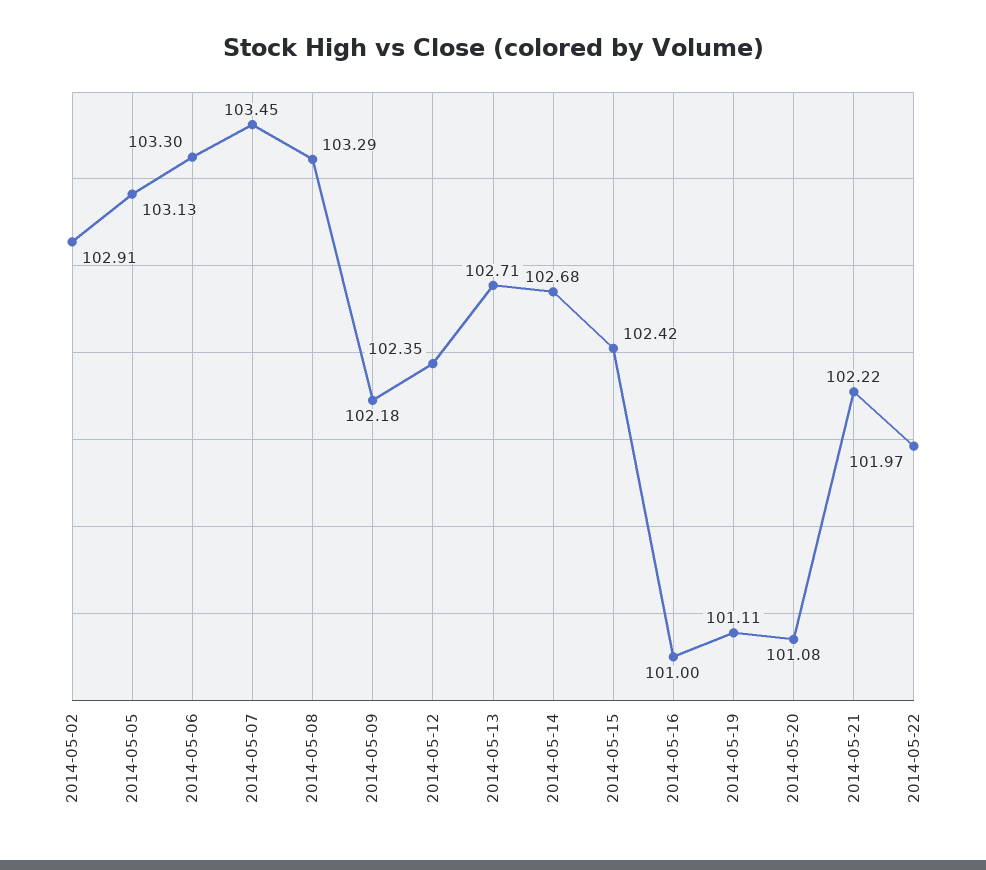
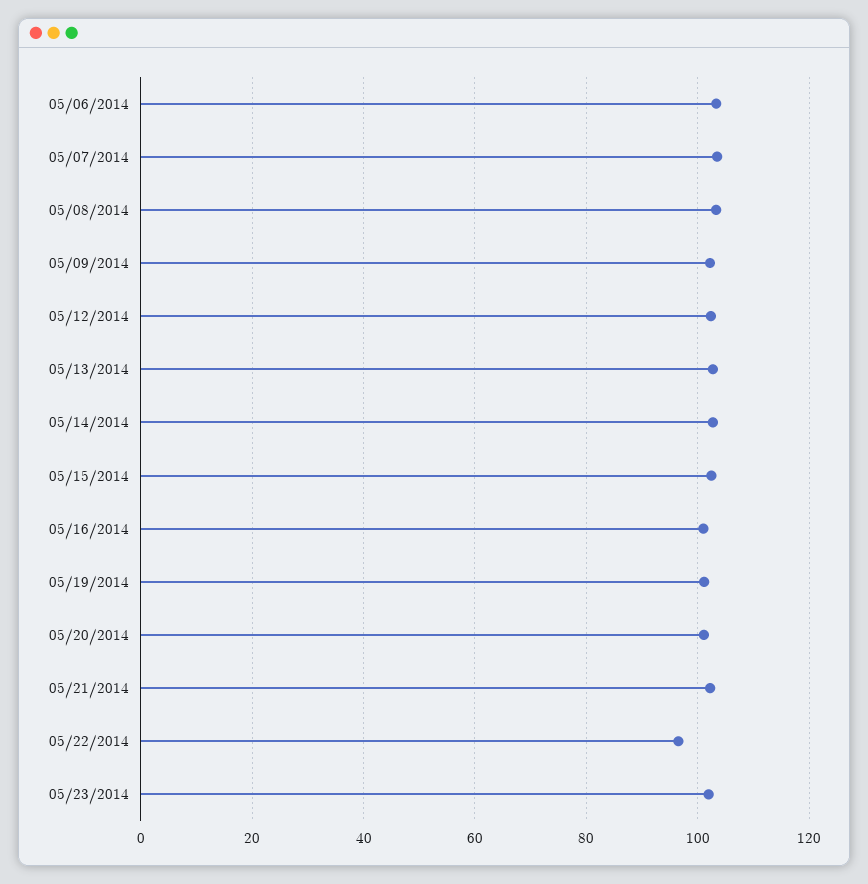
2014-05-02: 102.91 -> none
2014-05-05: 103.13 -> none
2014-05-22: 101.97 -> 96
05/23/2014: none -> 102

